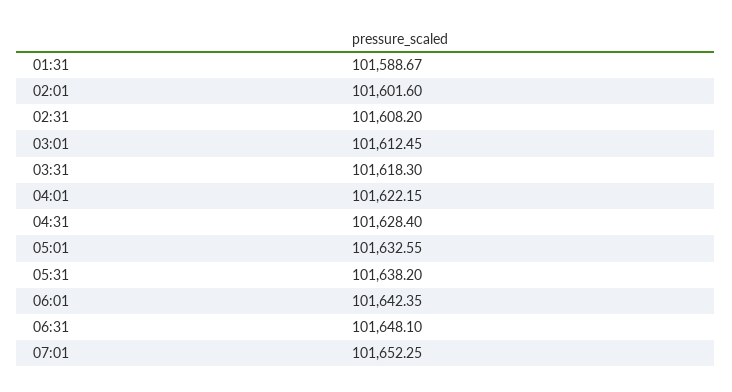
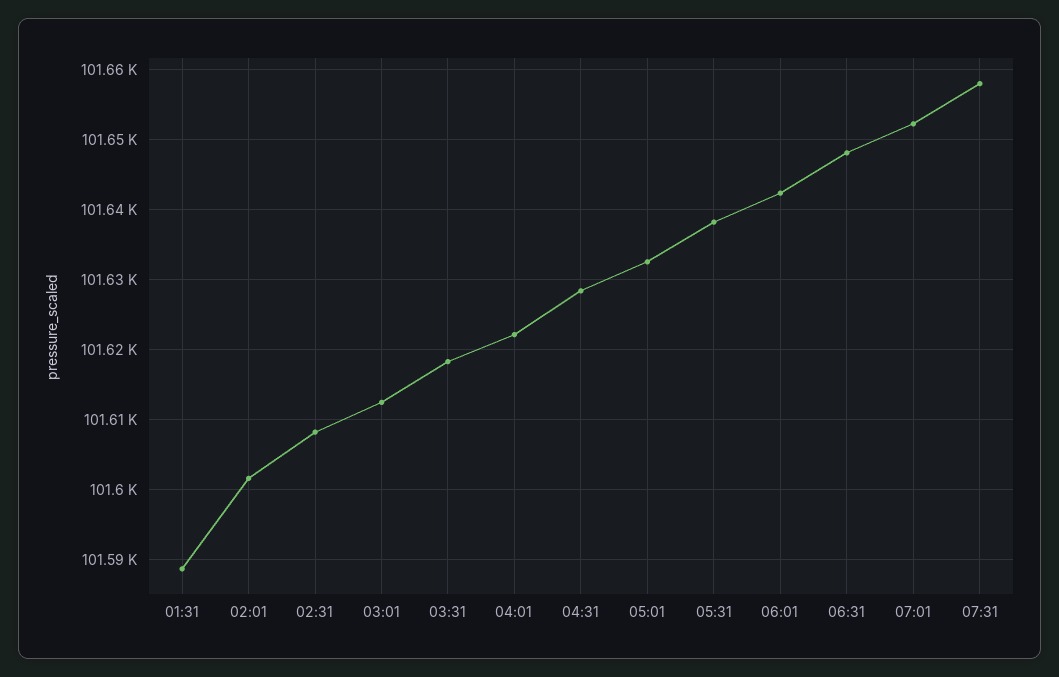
07:31: none -> 101658

